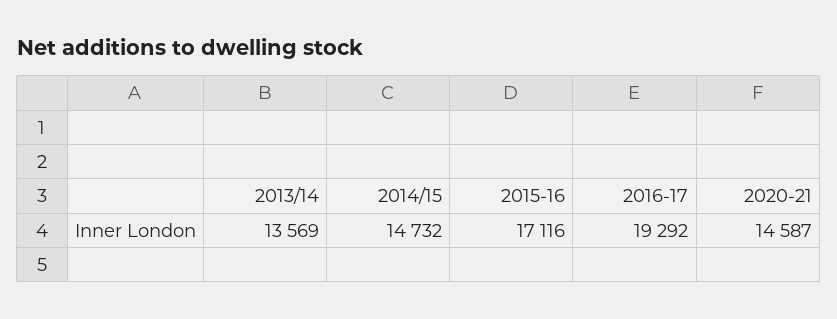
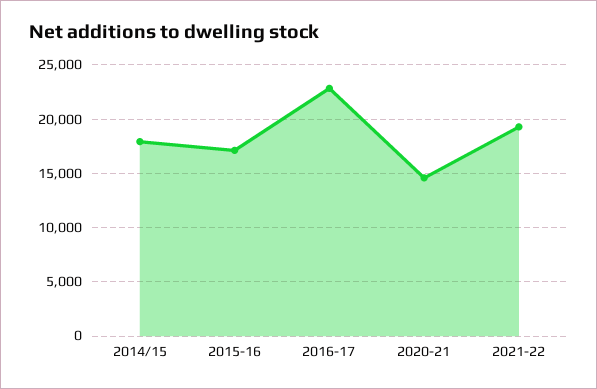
2013/14: 13569 -> none
2014/15: 14732 -> 18000
2016-17: 19292 -> 23000
2021-22: none -> 19000

